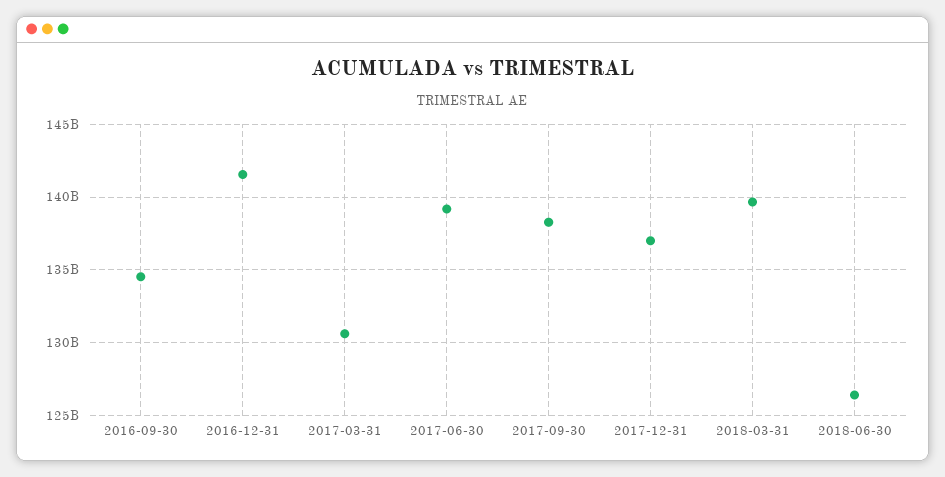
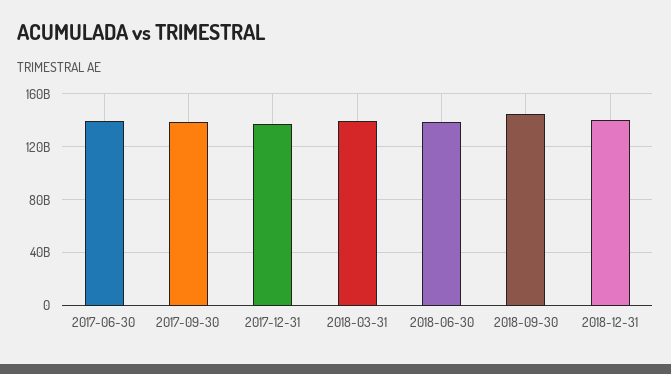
2016-09-30: 134500000000 -> none
2016-12-31: 141500000000 -> none
2017-03-31: 130500000000 -> none
2018-06-30: 126500000000 -> 140000000000
2018-09-30: none -> 145000000000
2018-12-31: none -> 140000000000

